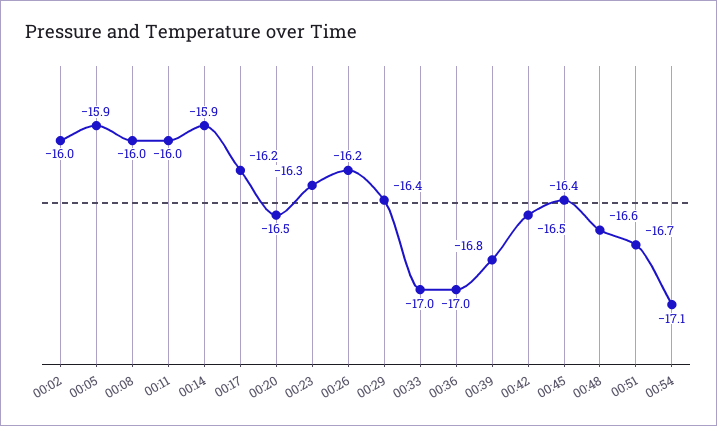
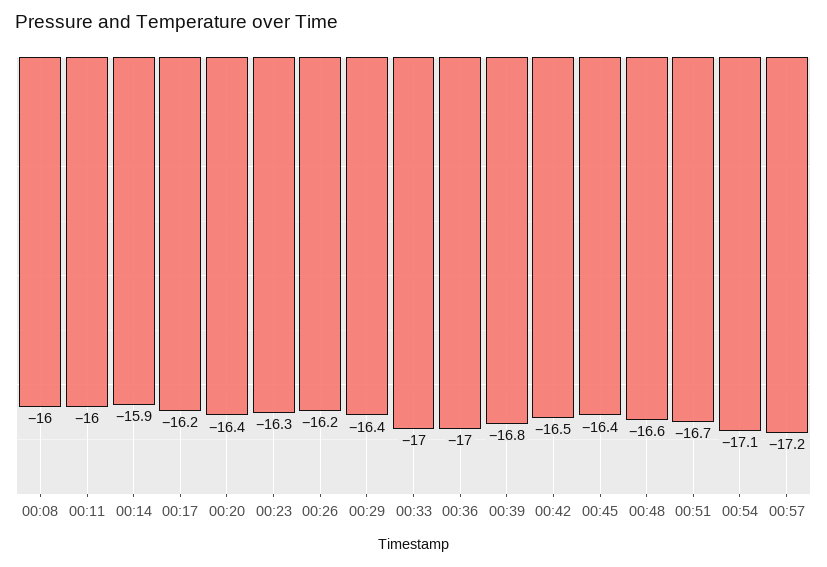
00:02: -16 -> none
00:05: -15.9 -> none
00:20: -16.5 -> -16.4
00:57: none -> -17.2

